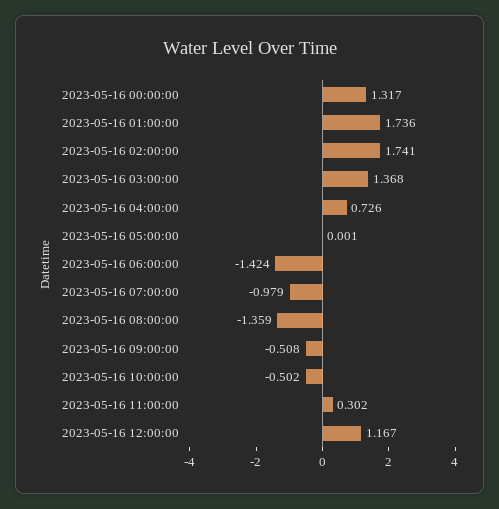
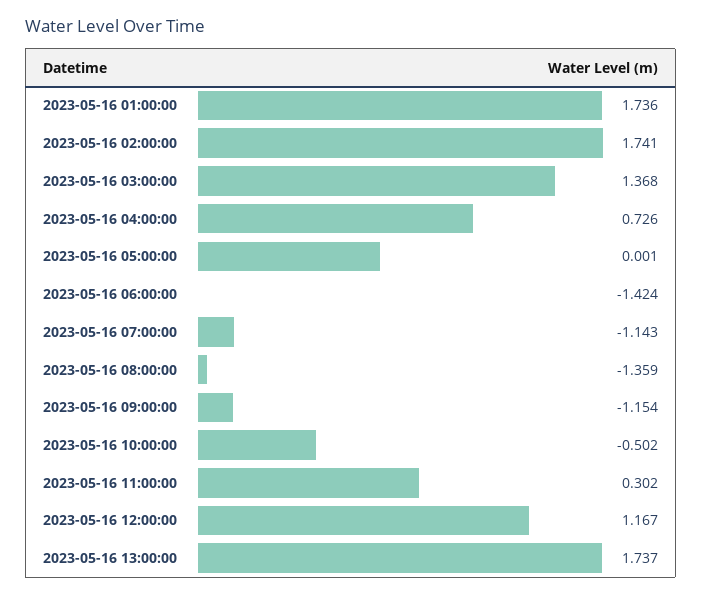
2023-05-16 00:00:00: 1.317 -> none
2023-05-16 07:00:00: -0.979 -> -1.143
2023-05-16 09:00:00: -0.508 -> -1.154
2023-05-16 13:00:00: none -> 1.737

